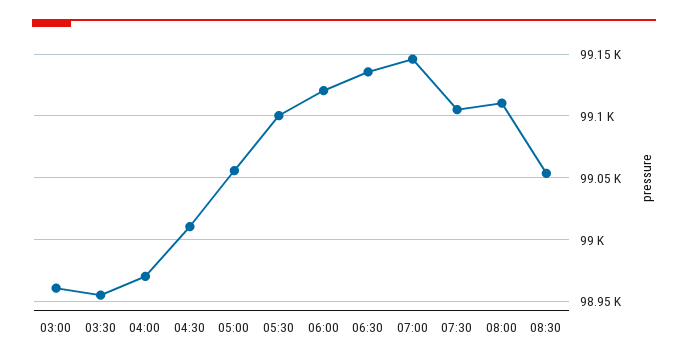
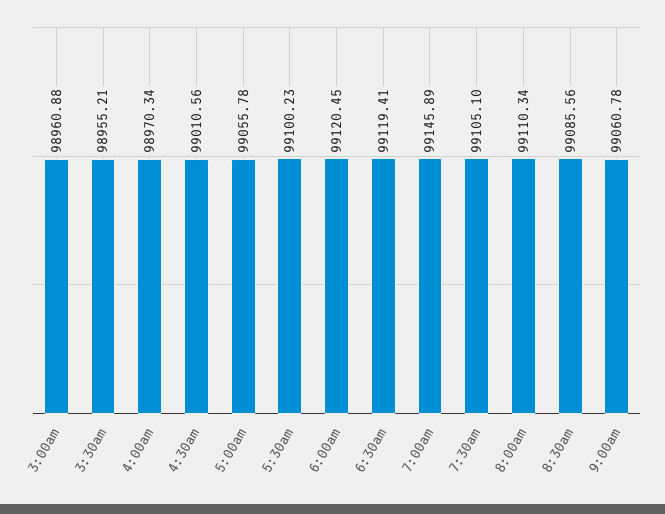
06:30: 99135 -> 99119.41
08:30: 99055 -> 99085.56
9:00am: none -> 99060.78

